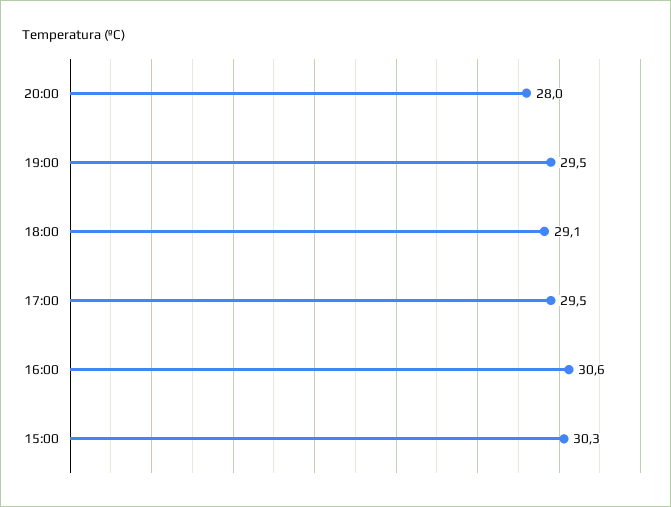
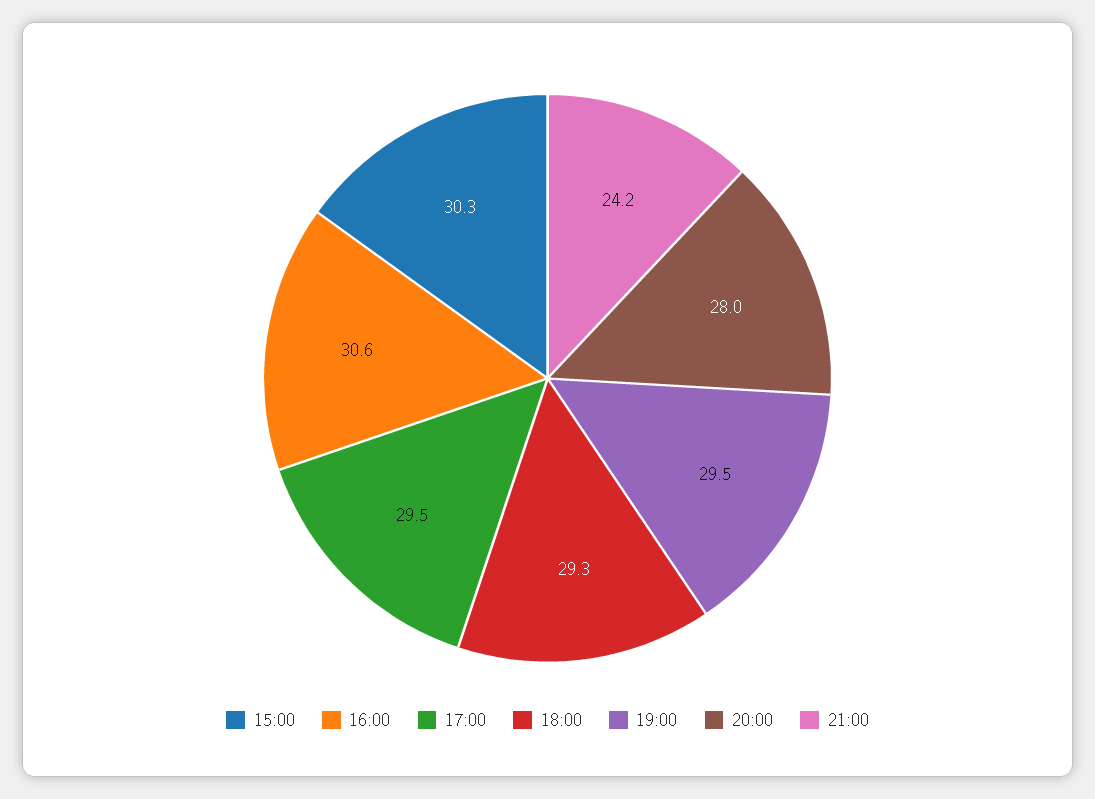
18:00: 29.1 -> 29.3
21:00: none -> 24.2

